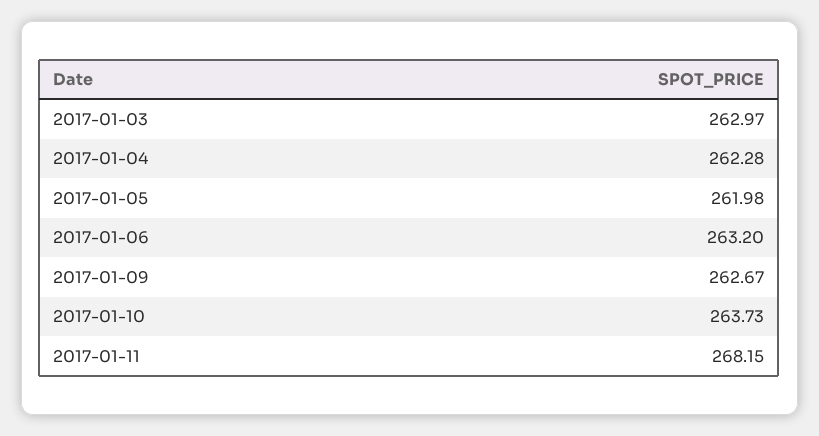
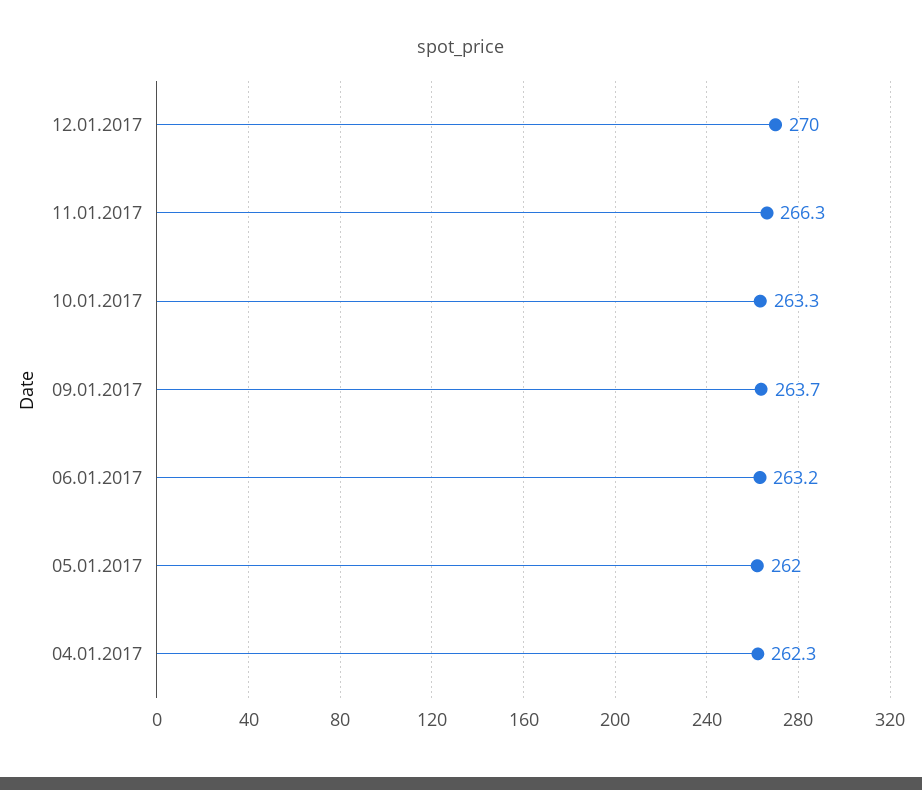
2017-01-03: 262.97 -> none
2017-01-09: 262.67 -> 263.7
2017-01-10: 263.73 -> 263.3
2017-01-11: 268.15 -> 266.3
12.01.2017: none -> 270

